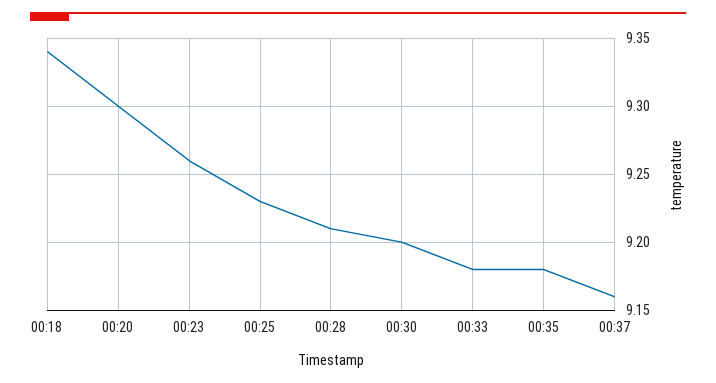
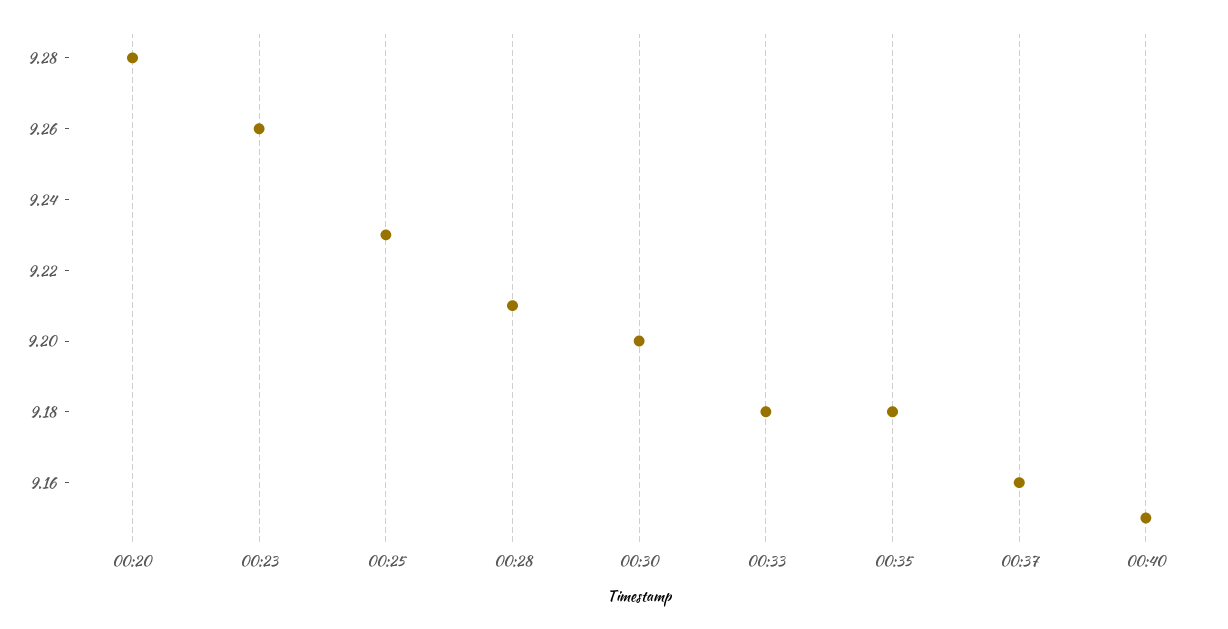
00:18: 9.34 -> none
00:20: 9.3 -> 9.28
00:40: none -> 9.15

